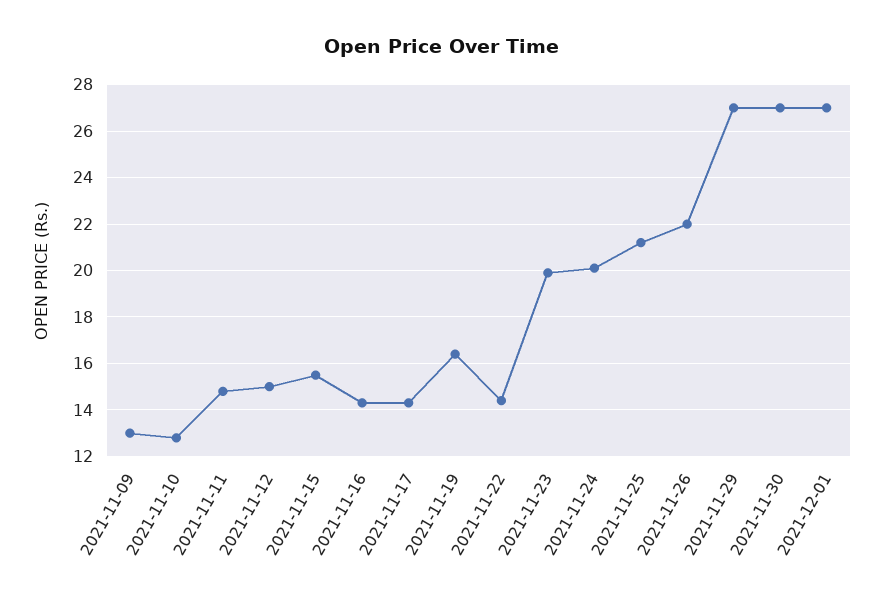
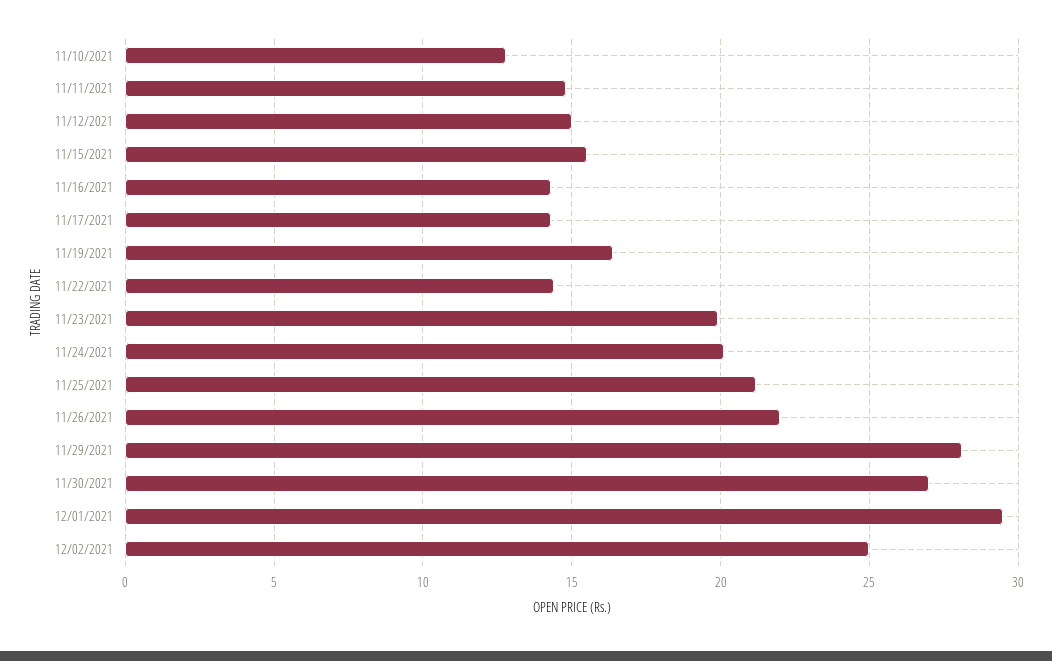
2021-11-09: 13 -> none
2021-11-29: 27 -> 28
2021-12-01: 27 -> 29.5
12/02/2021: none -> 25

